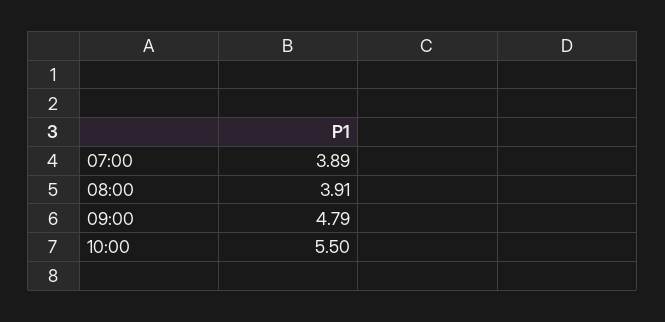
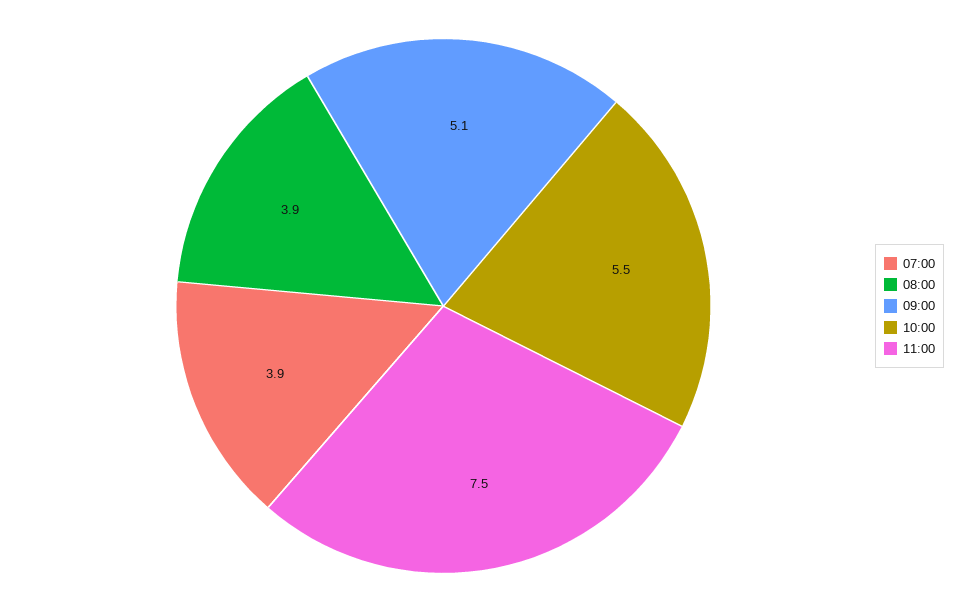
09:00: 4.79 -> 5.1
11:00: none -> 7.5

